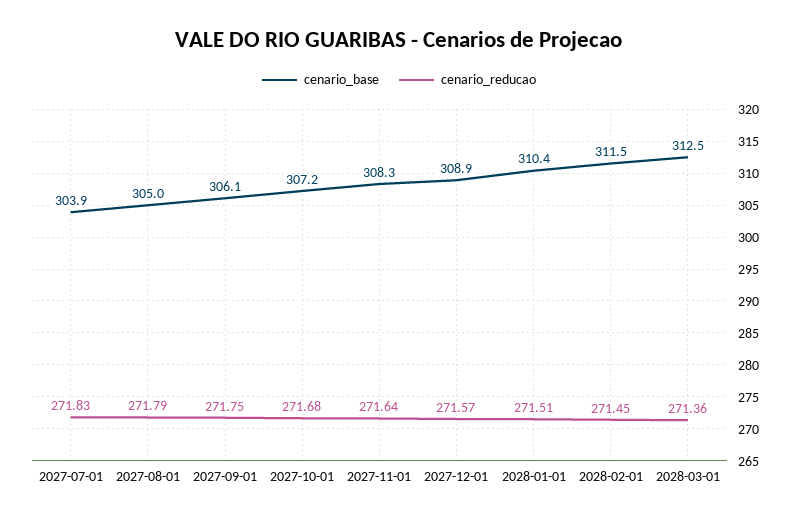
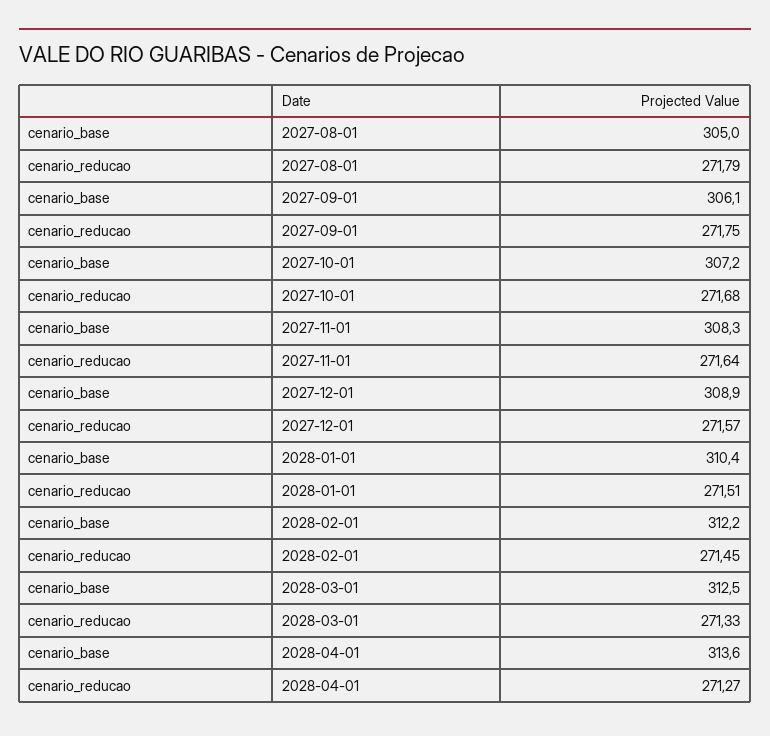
cenario_base, 2027-07-01: 303.9 -> none
cenario_reducao, 2027-07-01: 271.83 -> none
cenario_base, 2028-02-01: 311.5 -> 312.2
cenario_reducao, 2028-03-01: 271.36 -> 271.33
cenario_base, 2028-04-01: none -> 313.6
cenario_reducao, 2028-04-01: none -> 271.27

